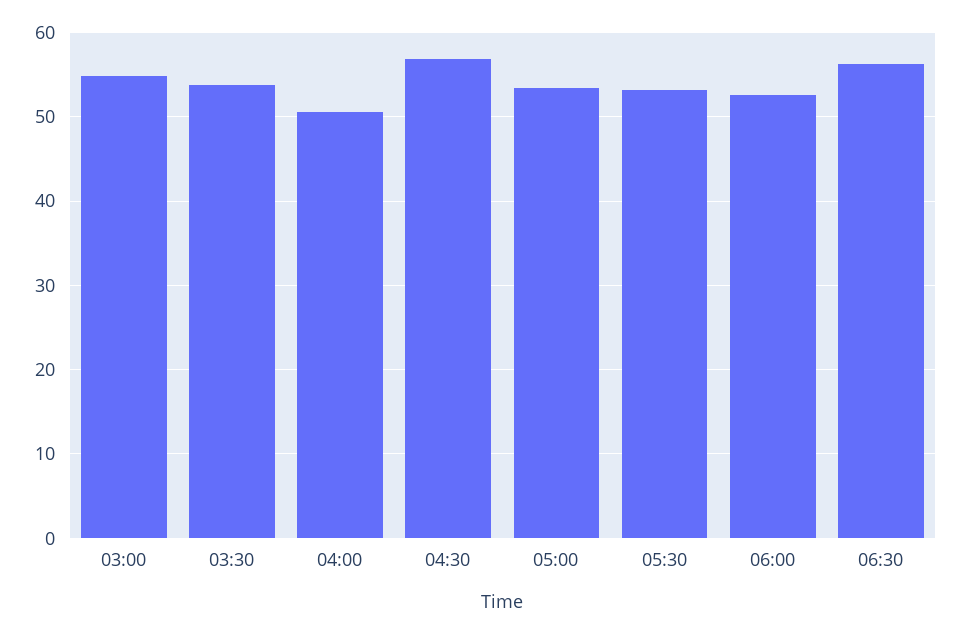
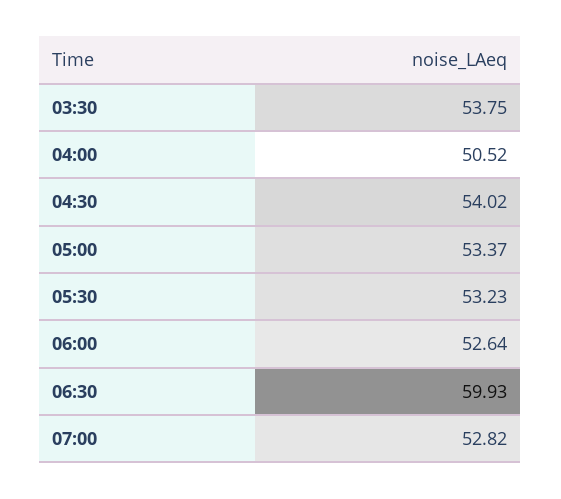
03:00: 55 -> none
04:30: 57 -> 54.02
06:30: 56 -> 59.93
07:00: none -> 52.82

